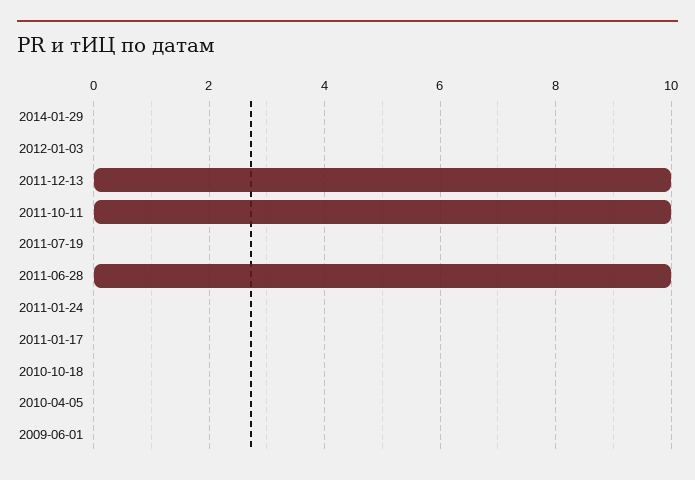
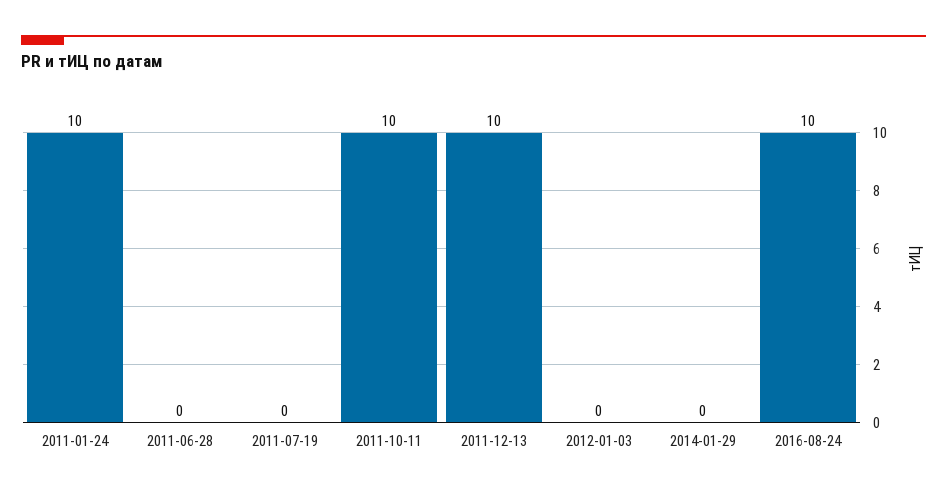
2011-06-28: 10 -> 0
2011-01-24: 0 -> 10
2011-01-17: 0 -> none
2010-10-18: 0 -> none
2010-04-05: 0 -> none
2009-06-01: 0 -> none
2016-08-24: none -> 10

